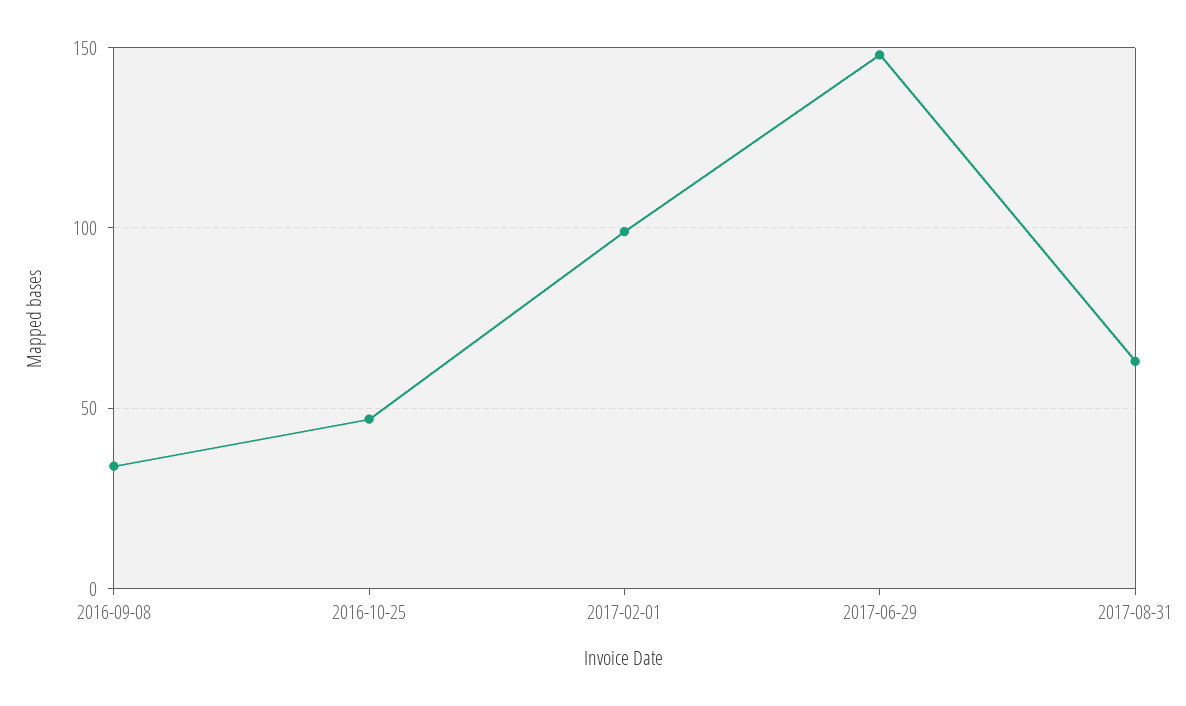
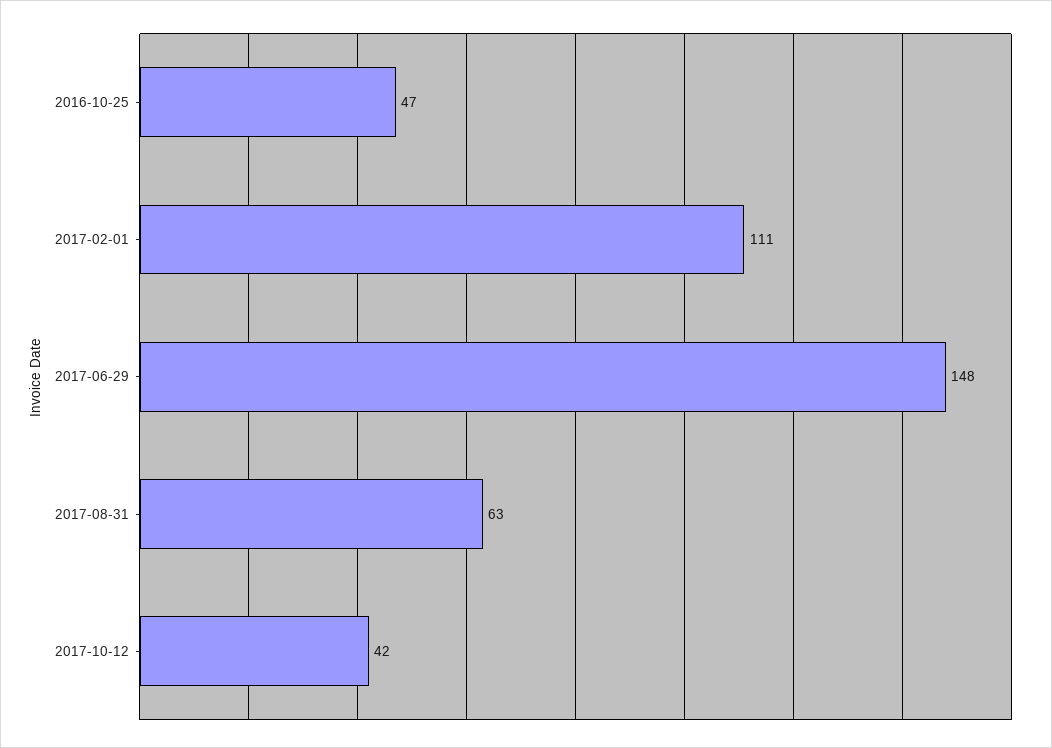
2016-09-08: 35 -> none
2017-02-01: 100 -> 111
2017-10-12: none -> 42

